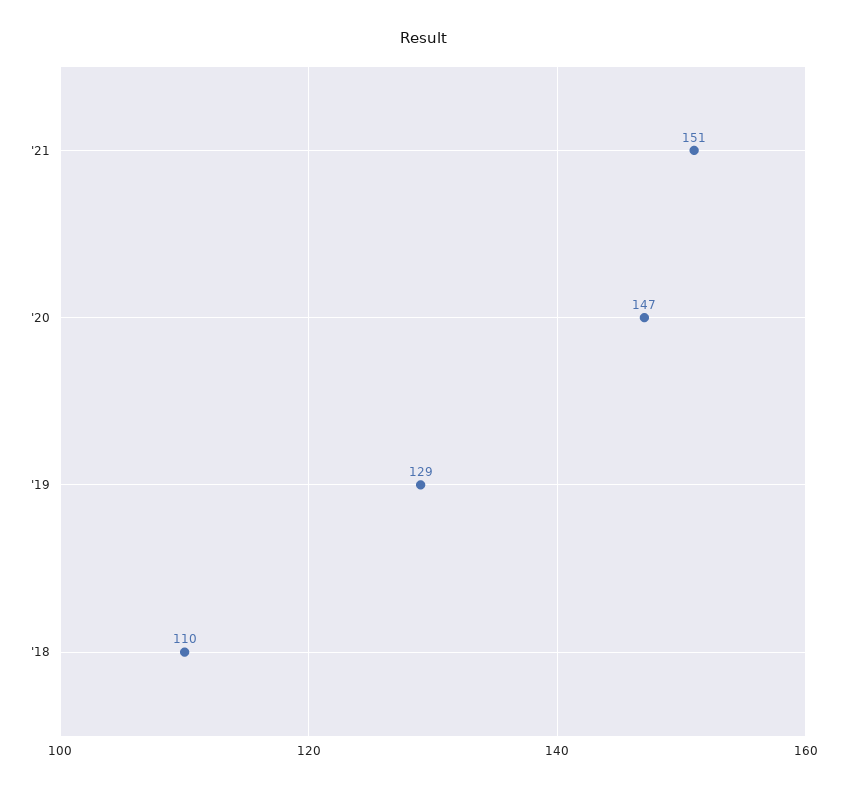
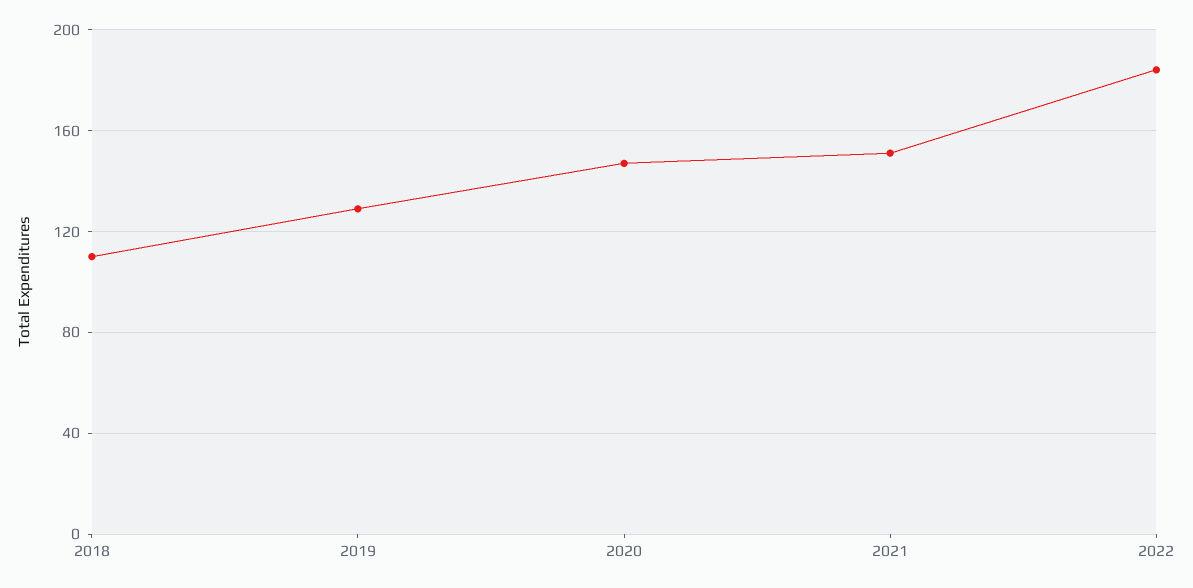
2022: none -> 185

